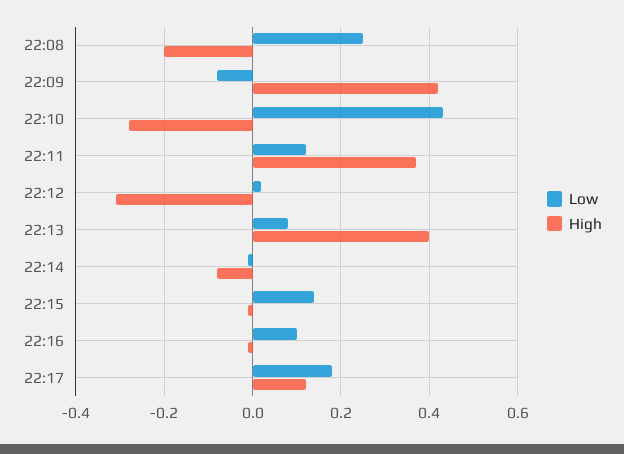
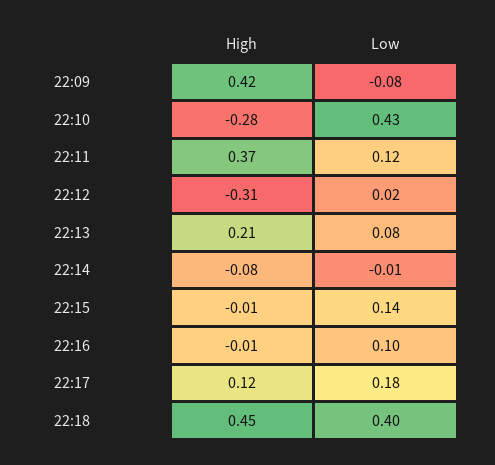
Low, 22:08: 0.25 -> none
High, 22:08: -0.2 -> none
High, 22:13: 0.4 -> 0.21
High, 22:18: none -> 0.45
Low, 22:18: none -> 0.4

